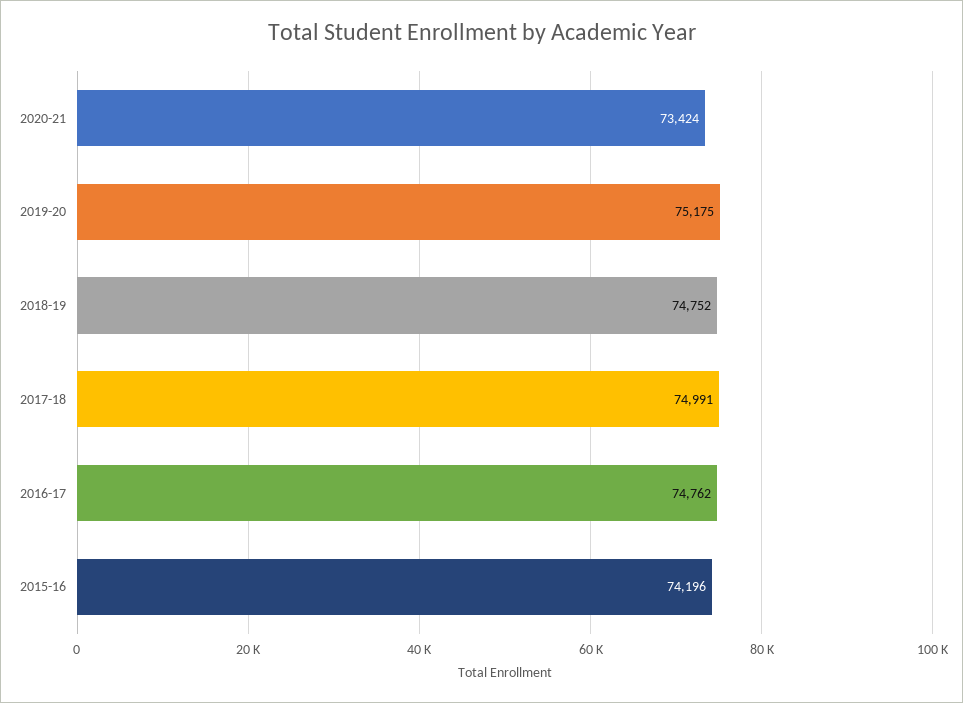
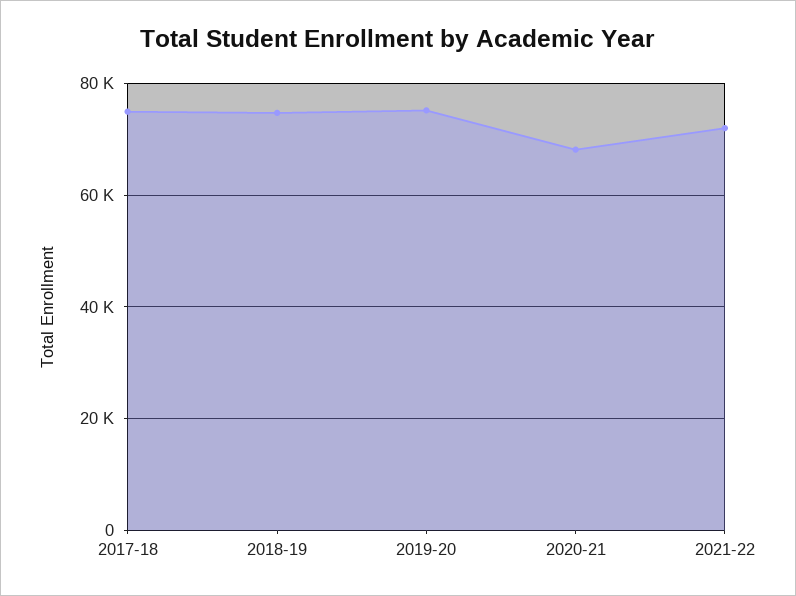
2020-21: 73424 -> 68000
2016-17: 74762 -> none
2015-16: 74196 -> none
2021-22: none -> 72000

